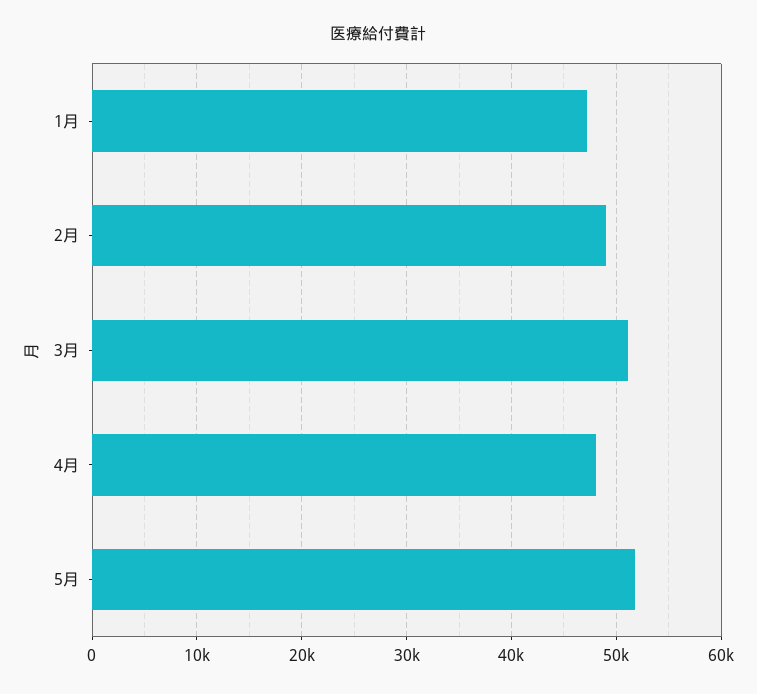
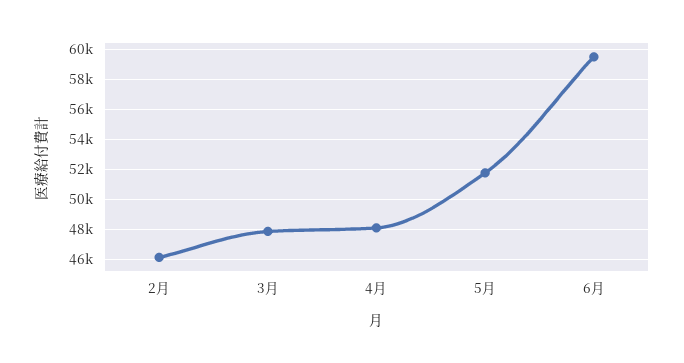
1月: 47000 -> none
2月: 49000 -> 46000
3月: 51000 -> 48000
6月: none -> 59500

